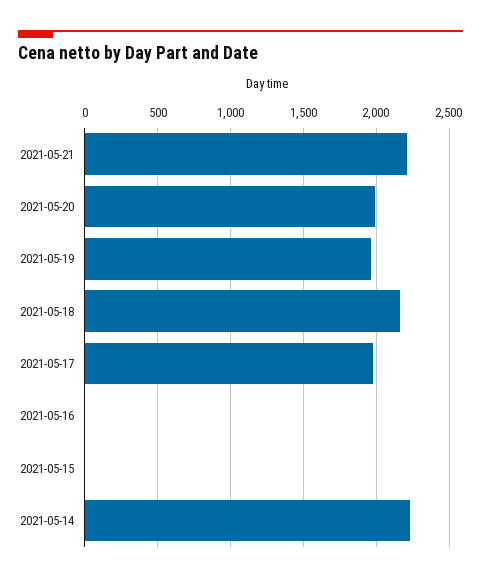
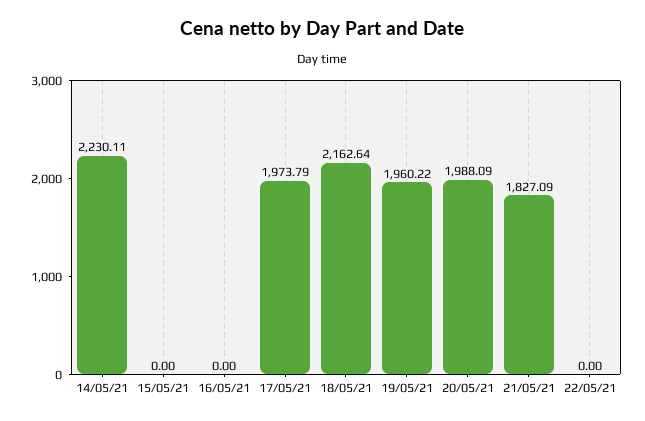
2021-05-21: 2200 -> 1827.09
22/05/21: none -> 0

